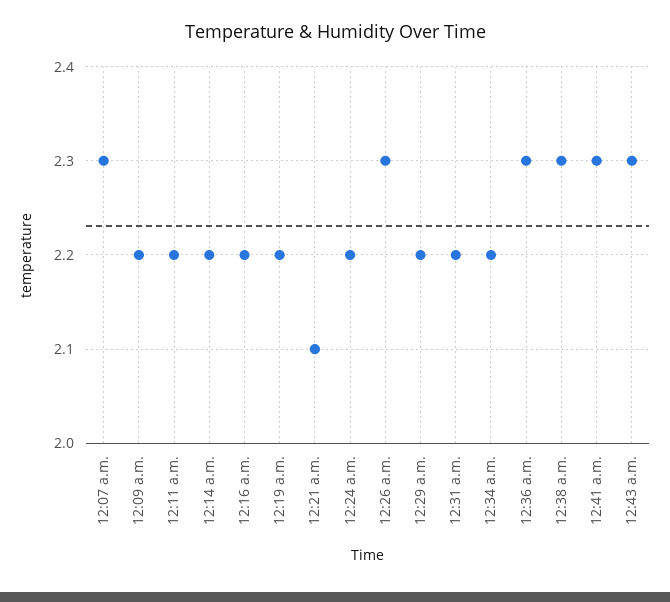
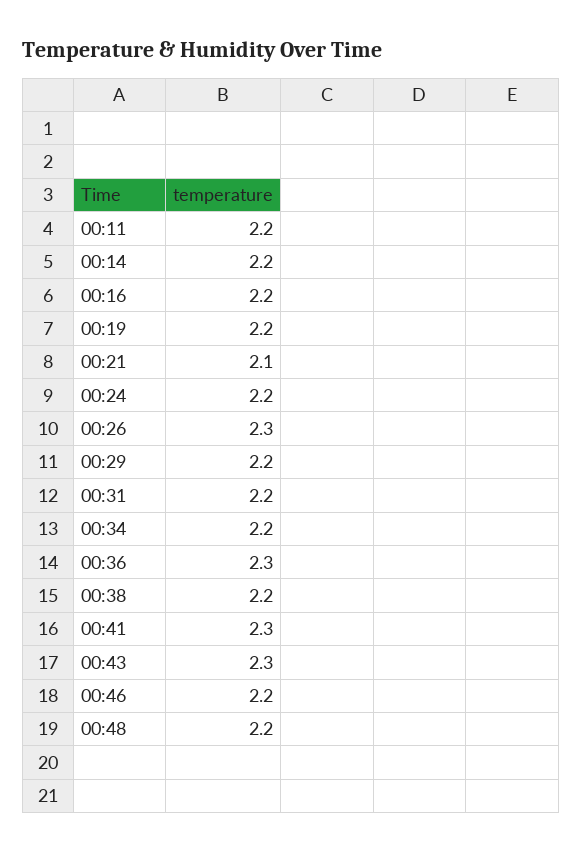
12:07 a.m.: 2.3 -> none
12:09 a.m.: 2.2 -> none
12:38 a.m.: 2.3 -> 2.2
00:46: none -> 2.2
00:48: none -> 2.2

